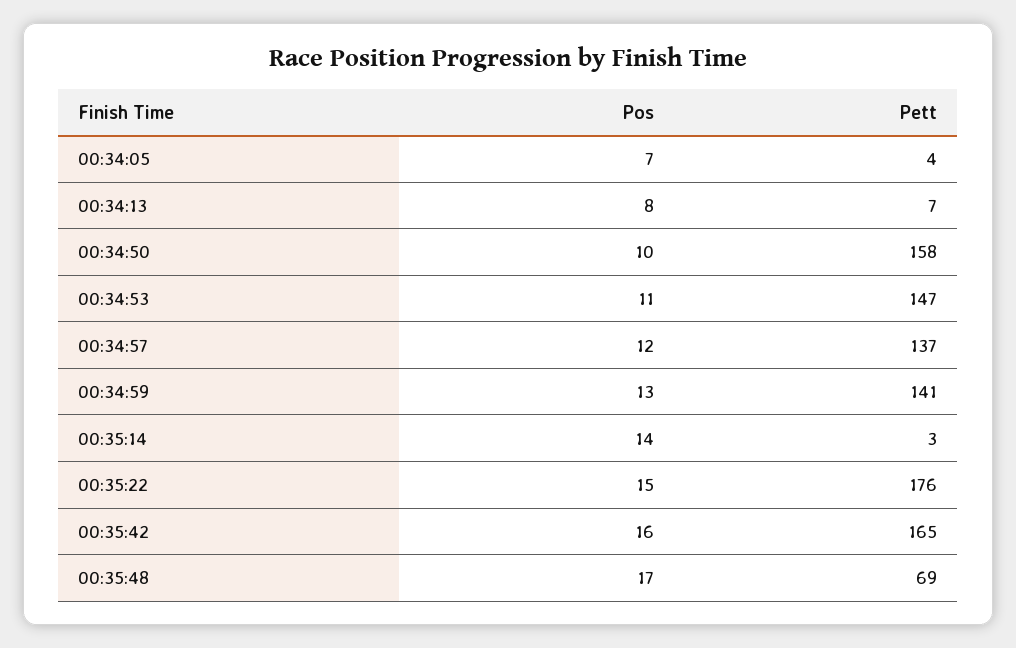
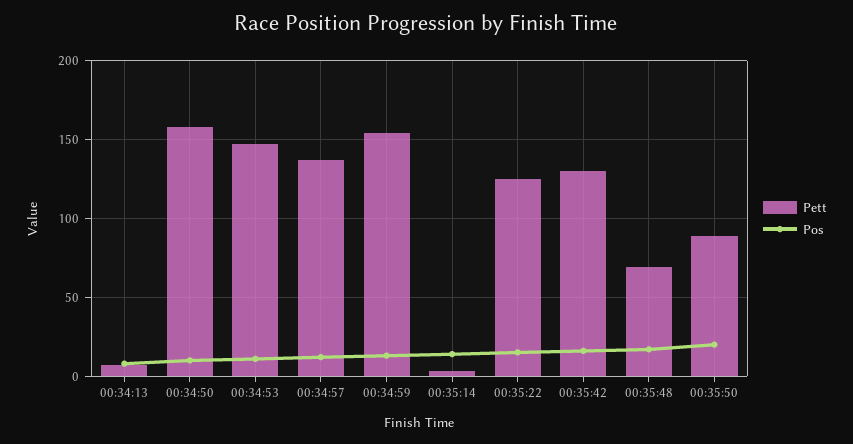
Pos, 00:34:05: 7 -> none
Pett, 00:34:05: 4 -> none
Pett, 00:34:59: 141 -> 155
Pett, 00:35:22: 176 -> 125
Pett, 00:35:42: 165 -> 130
Pett, 00:35:50: none -> 90
Pos, 00:35:50: none -> 20

